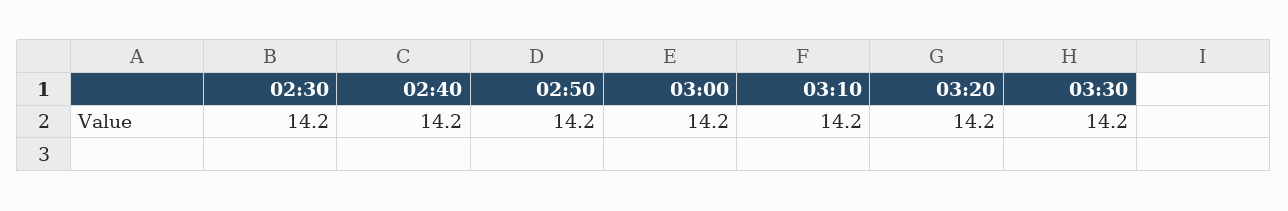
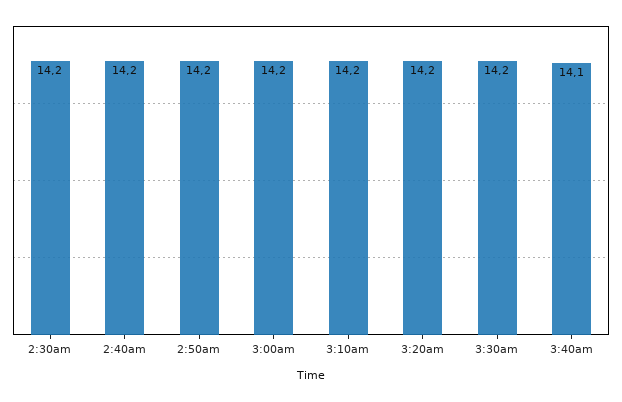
3:40am: none -> 14.1

